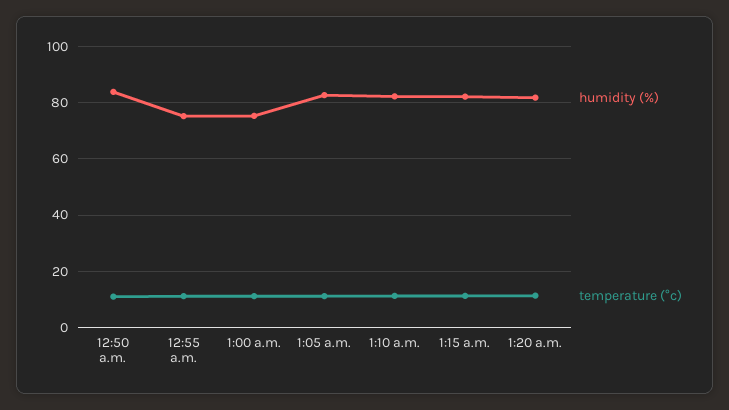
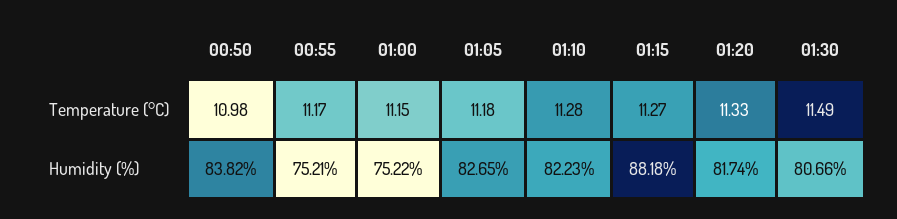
humidity (%), 1:15 a.m.: 82.5 -> 88.18
temperature (°c), 01:30: none -> 11.49
humidity (%), 01:30: none -> 80.66

